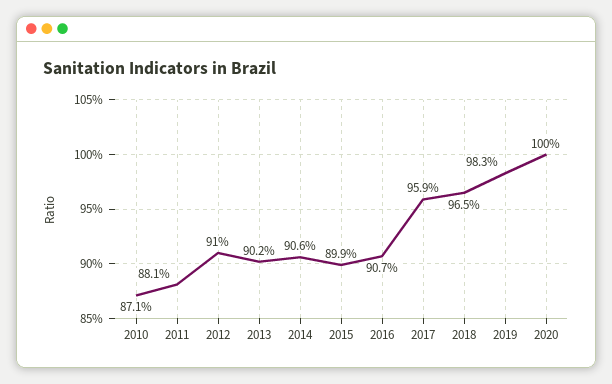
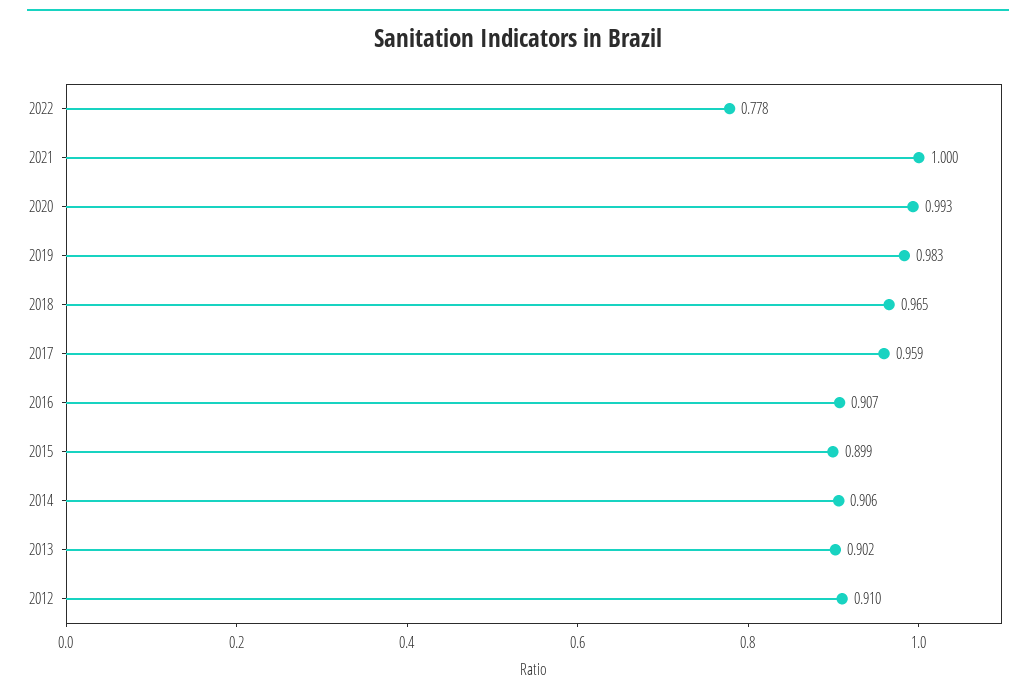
2010: 0.871 -> none
2011: 0.881 -> none
2020: 1 -> 0.993
2022: none -> 0.778
2021: none -> 1

